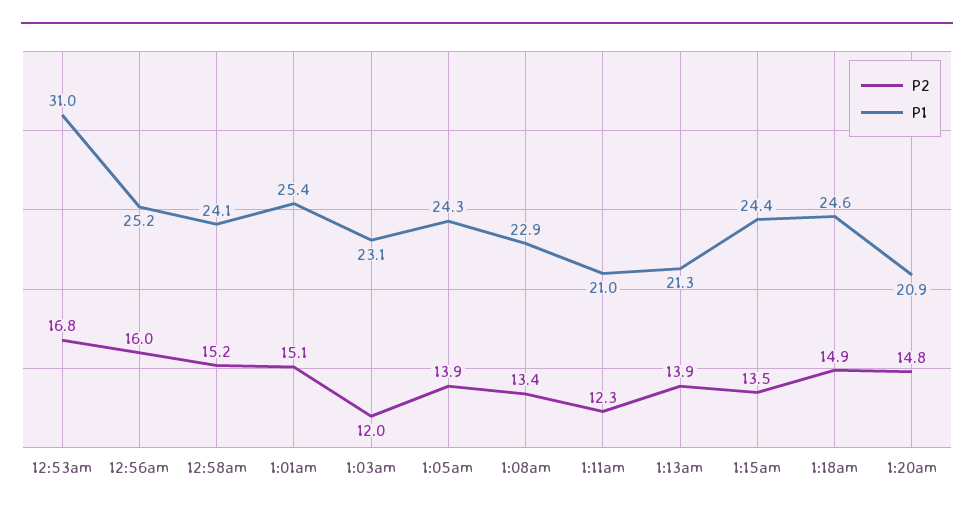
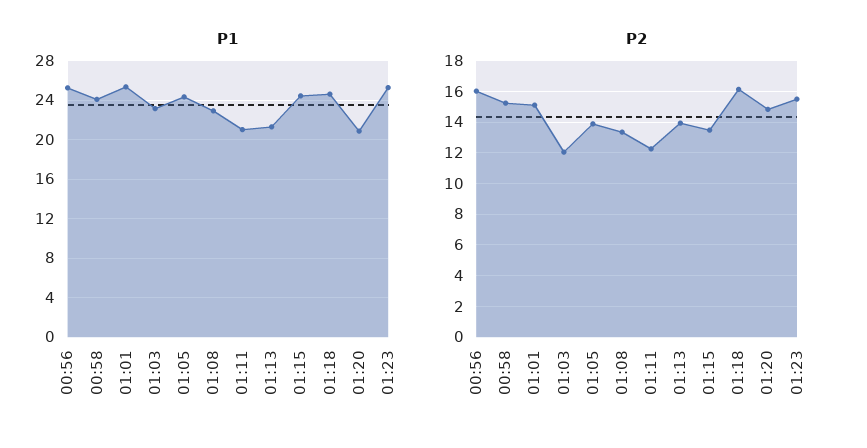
P2, 12:53am: 16.8 -> none
P1, 12:53am: 31 -> none
P2, 1:18am: 14.9 -> 16
P1, 01:23: none -> 25
P2, 01:23: none -> 15.5

